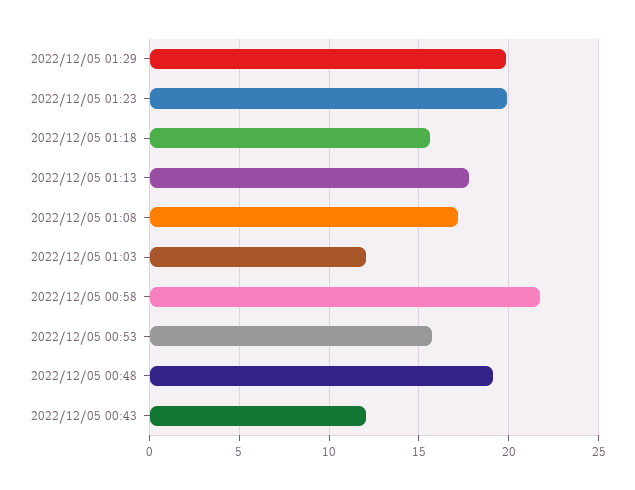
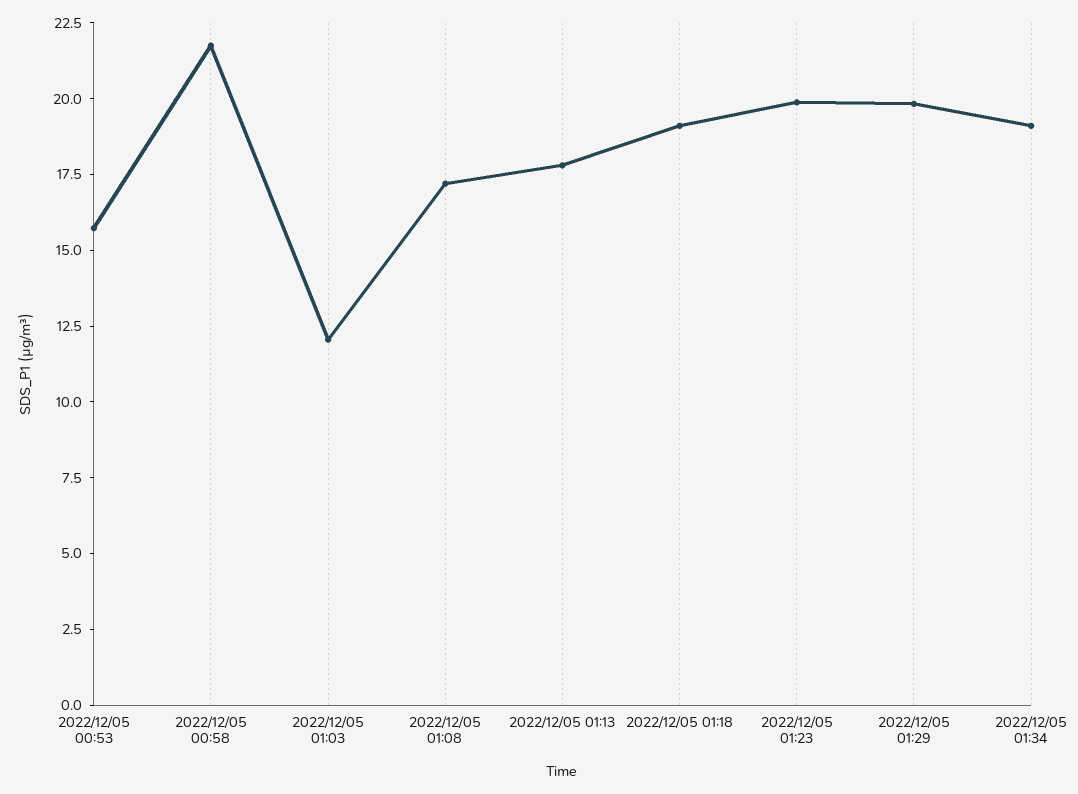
2022/12/05 01:18: 15.5 -> 19
2022/12/05 00:48: 19 -> none
2022/12/05 00:43: 12 -> none
2022/12/05 01:34: none -> 19

